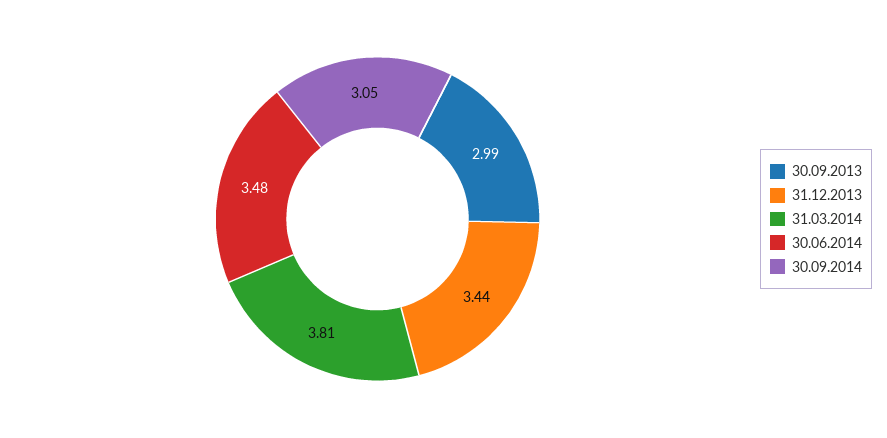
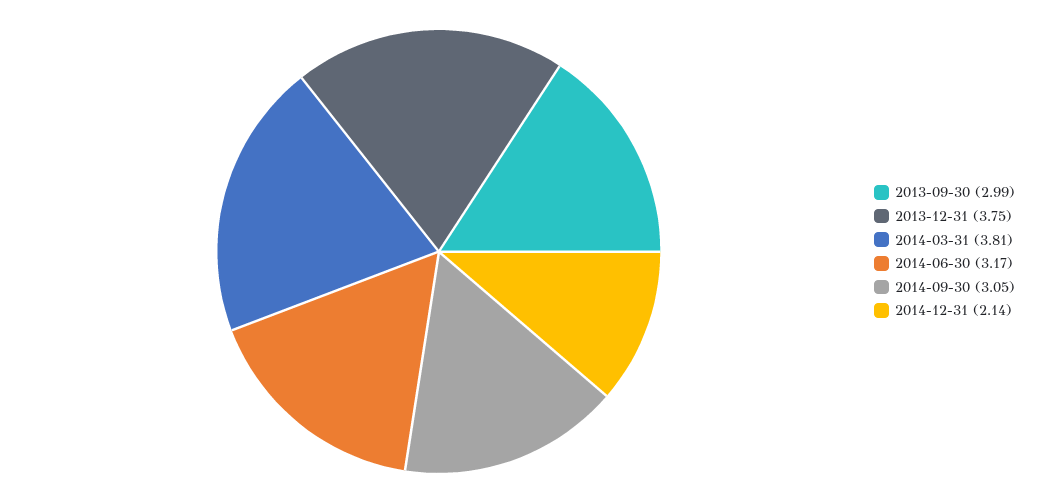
31.12.2013: 3.44 -> 3.75
30.06.2014: 3.48 -> 3.17
2014-12-31: none -> 2.14

